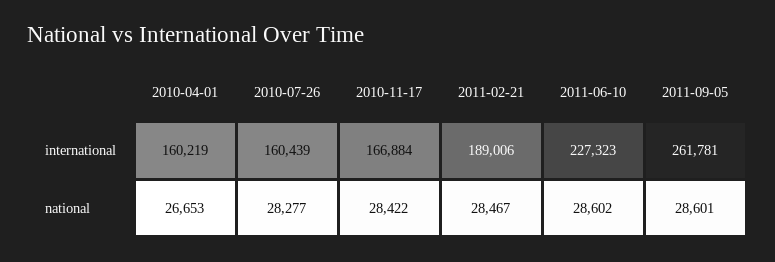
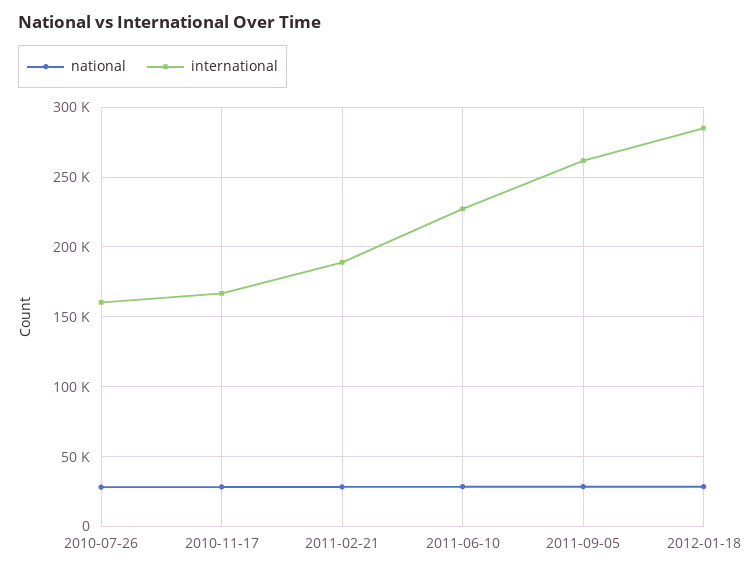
international, 2010-04-01: 160219 -> none
national, 2010-04-01: 26653 -> none
national, 2012-01-18: none -> 30000
international, 2012-01-18: none -> 285000

